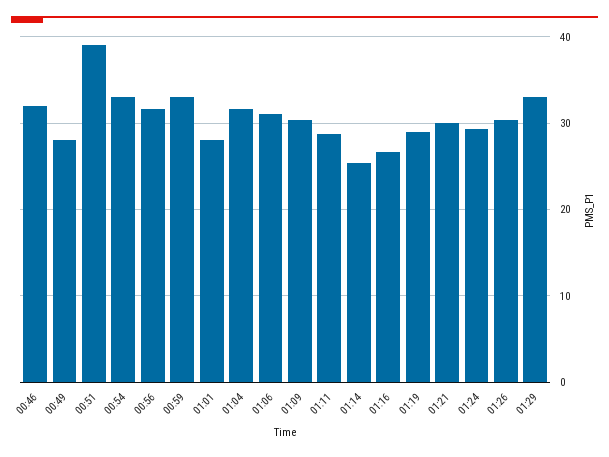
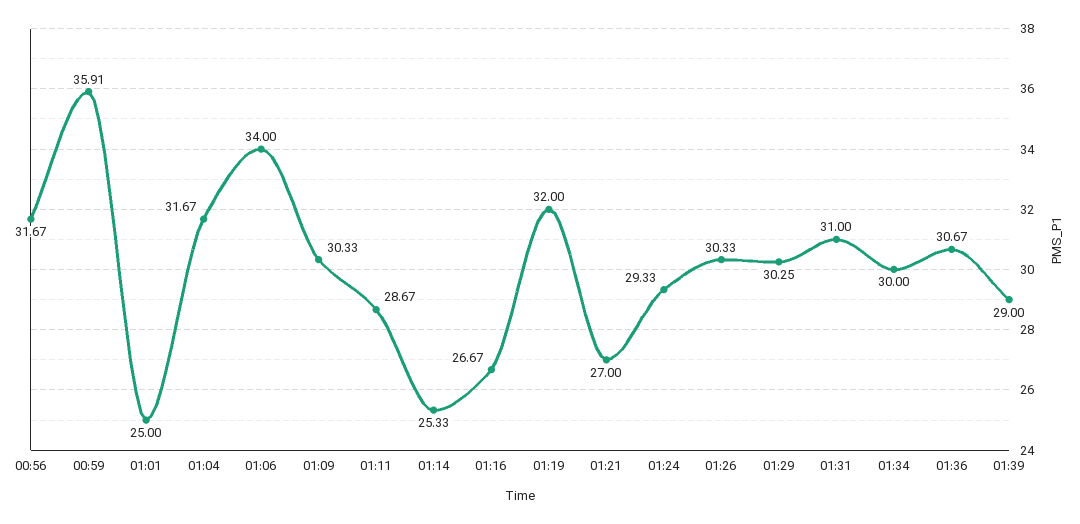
00:46: 32 -> none
00:49: 28 -> none
00:51: 39 -> none
00:54: 33 -> none
00:59: 33 -> 35.91
01:01: 28 -> 25
01:06: 31 -> 34
01:19: 29 -> 32
01:21: 30 -> 27
01:29: 33 -> 30.25
01:31: none -> 31
01:34: none -> 30
01:36: none -> 30.67
01:39: none -> 29

